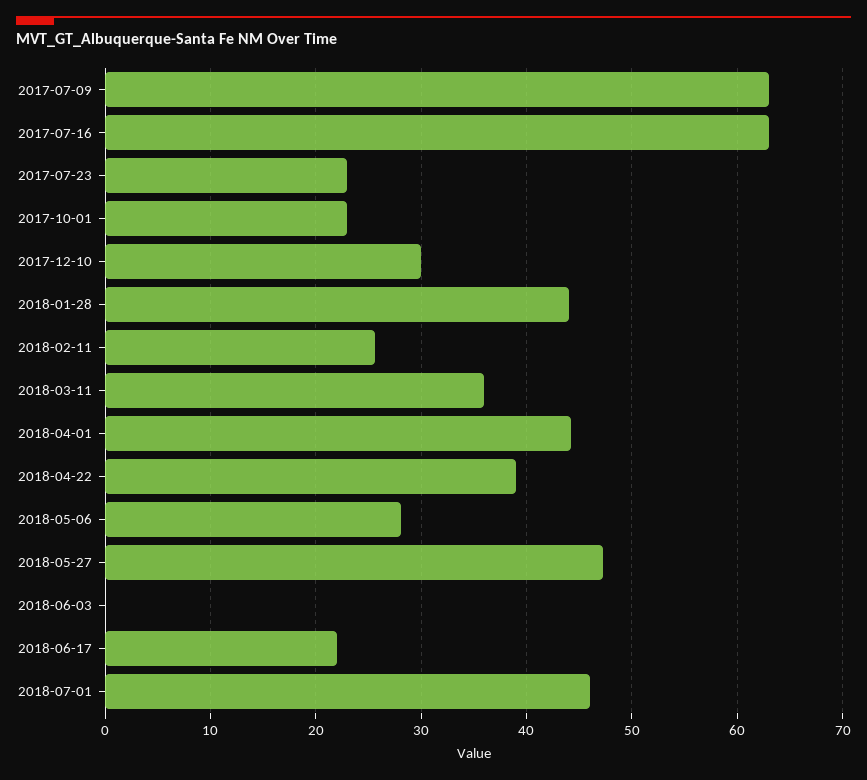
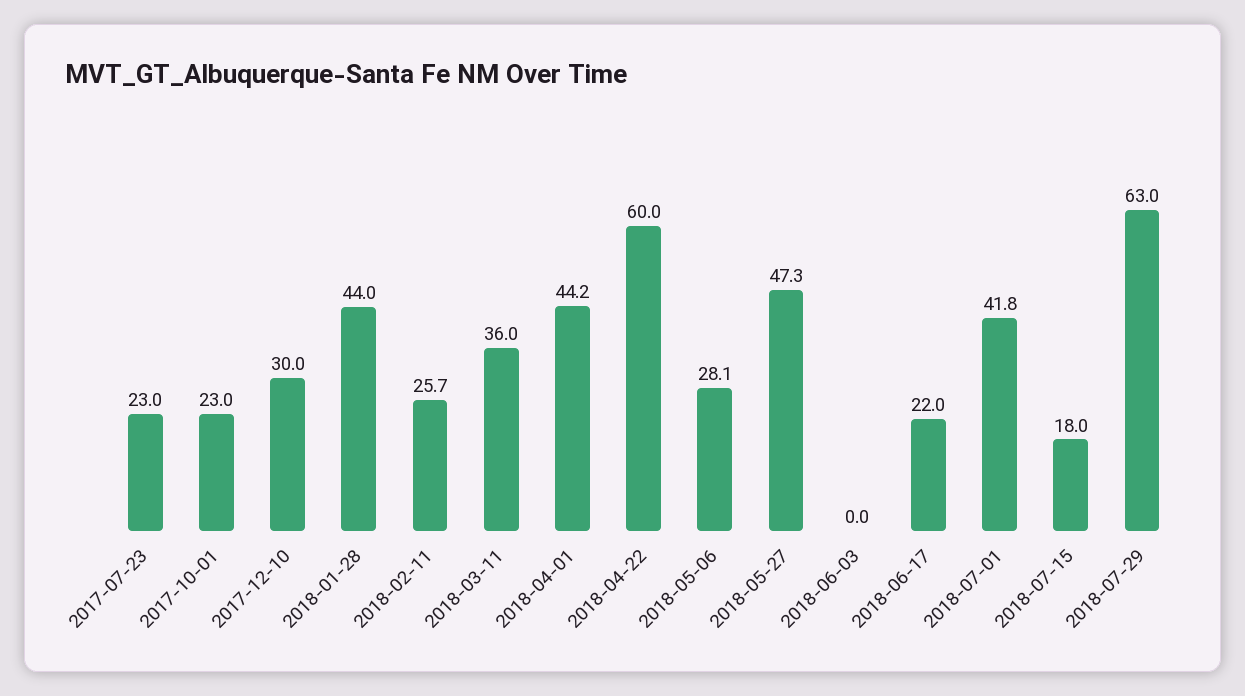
2017-07-09: 63 -> none
2017-07-16: 63 -> none
2018-04-22: 39 -> 60
2018-07-01: 46 -> 41.8
2018-07-15: none -> 18
2018-07-29: none -> 63

